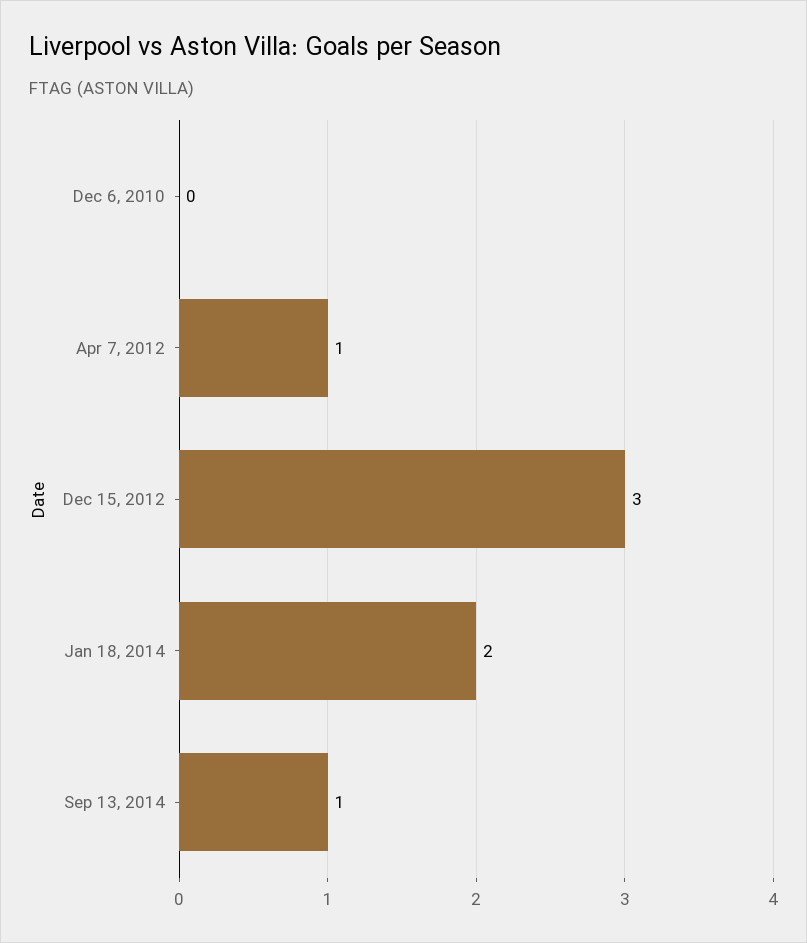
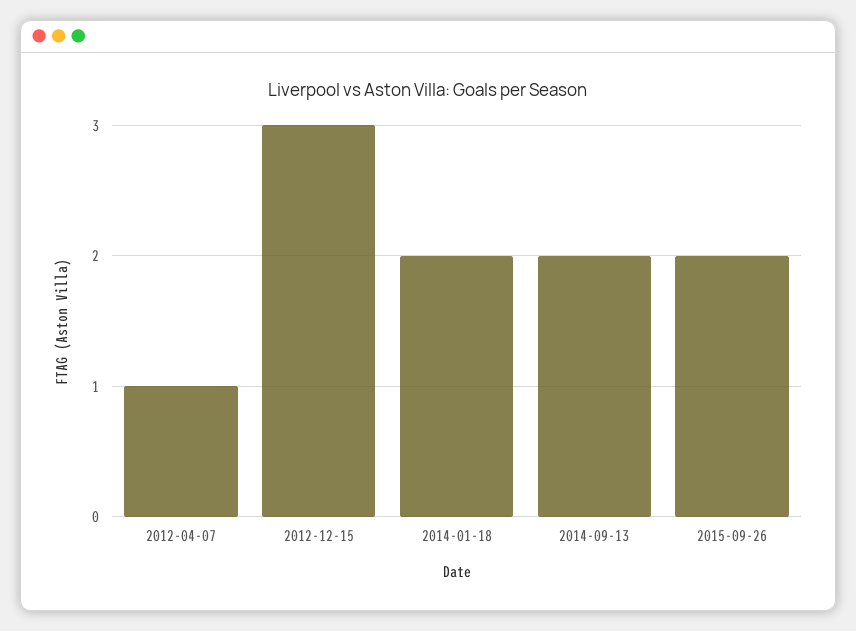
Dec 6, 2010: 0 -> none
Sep 13, 2014: 1 -> 2
2015-09-26: none -> 2

